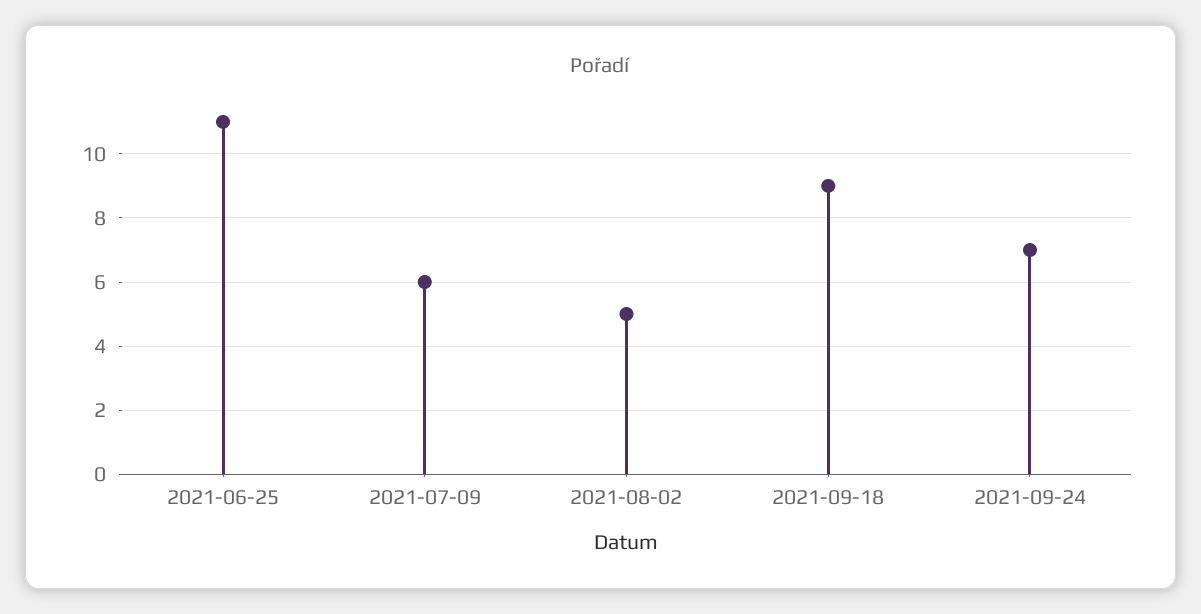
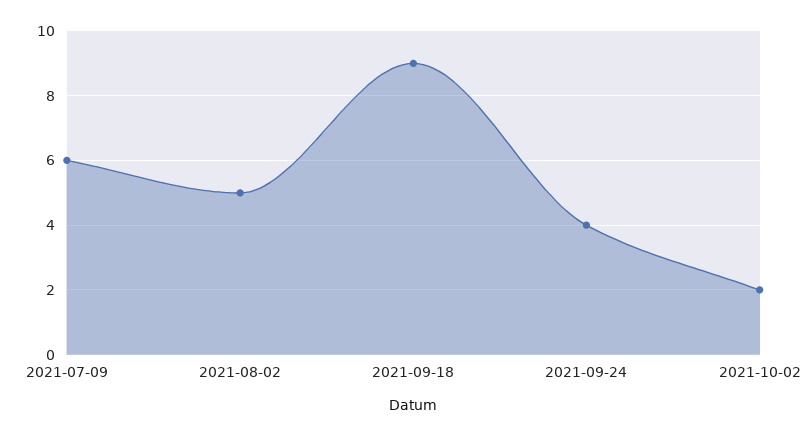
2021-06-25: 11 -> none
2021-09-24: 7 -> 4
2021-10-02: none -> 2

